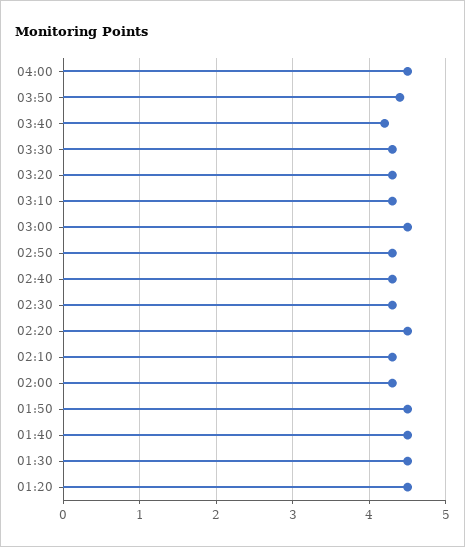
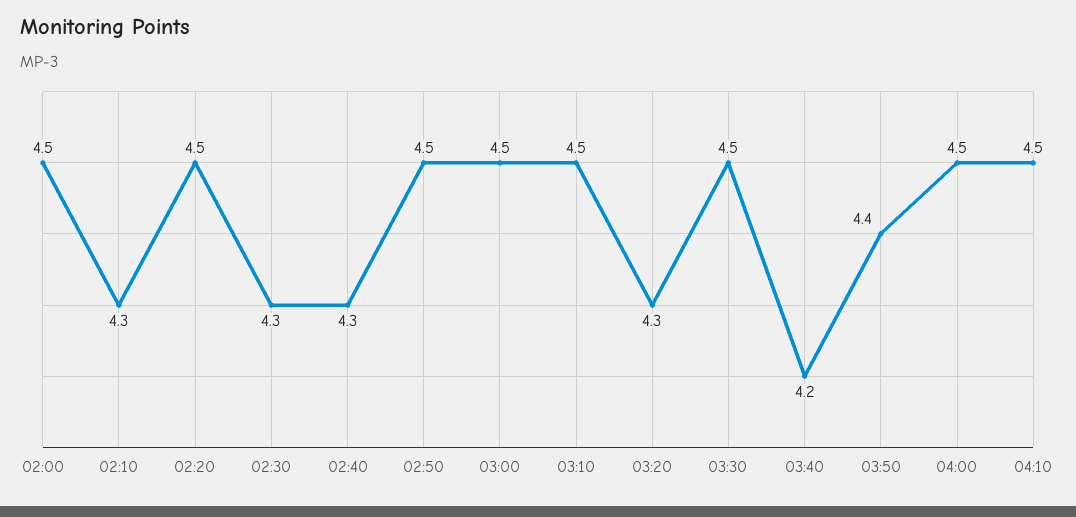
03:30: 4.3 -> 4.5
03:10: 4.3 -> 4.5
02:50: 4.3 -> 4.5
02:00: 4.3 -> 4.5
01:50: 4.5 -> none
01:40: 4.5 -> none
01:30: 4.5 -> none
01:20: 4.5 -> none
04:10: none -> 4.5

